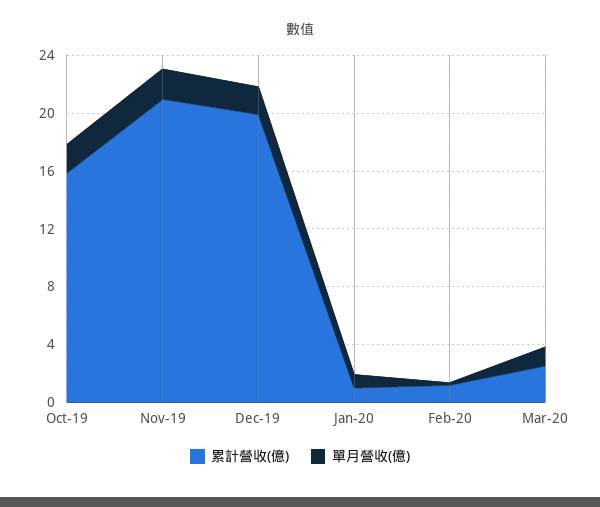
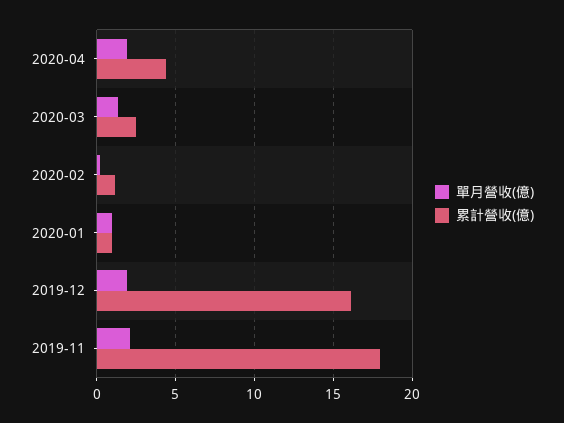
累計營收(億), Oct-19: 16 -> none
單月營收(億), Oct-19: 2 -> none
累計營收(億), Nov-19: 21 -> 18
累計營收(億), Dec-19: 20 -> 16
單月營收(億), 2020-04: none -> 2
累計營收(億), 2020-04: none -> 4.5

